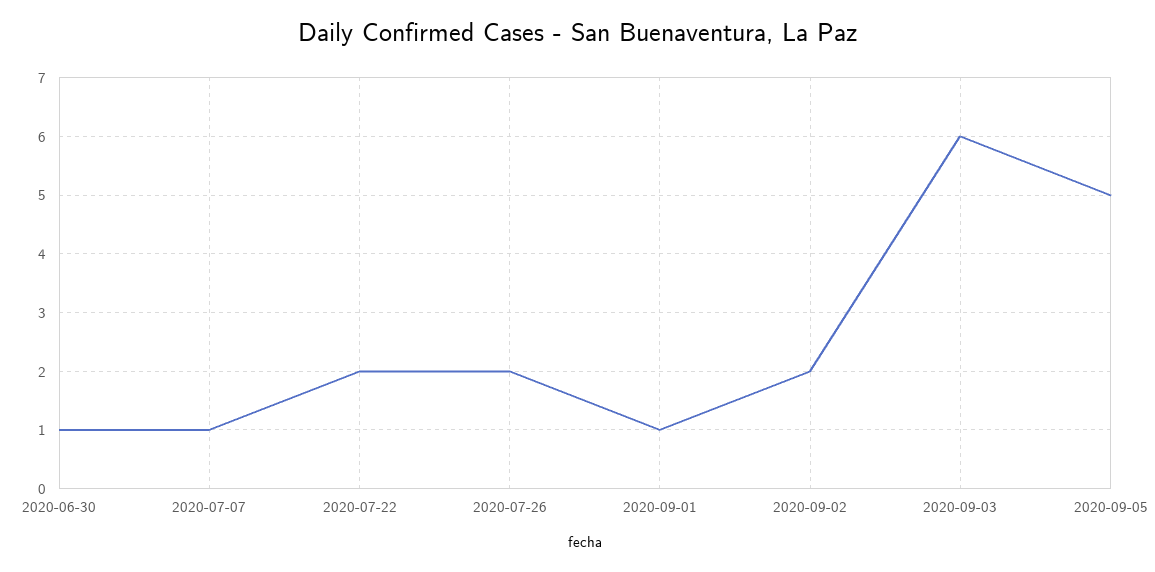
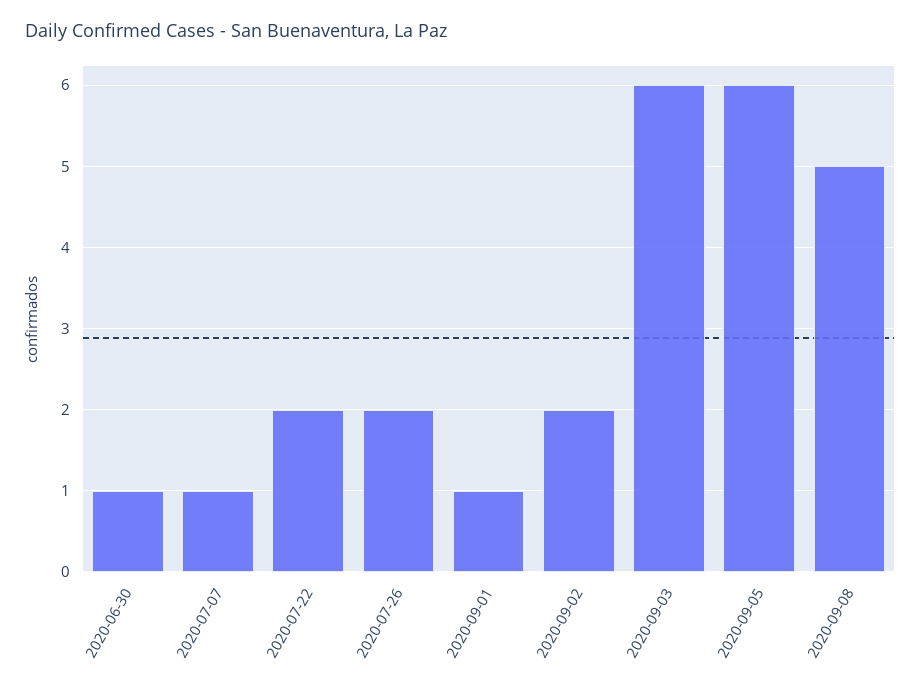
2020-09-05: 5 -> 6
2020-09-08: none -> 5

